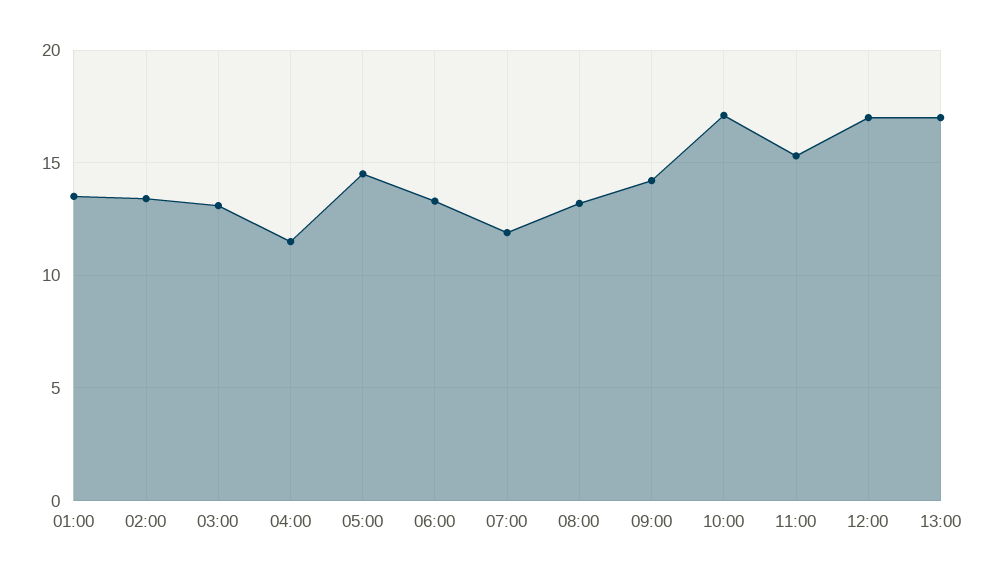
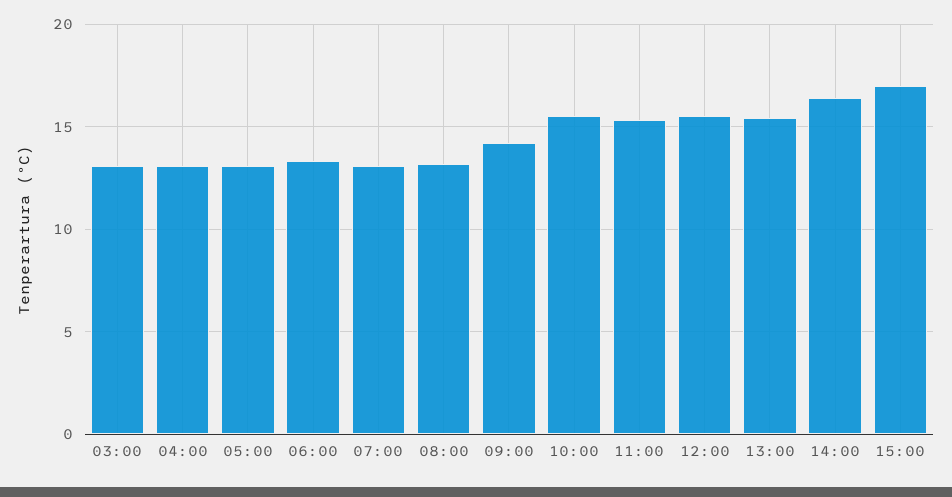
01:00: 13.5 -> none
02:00: 13.5 -> none
04:00: 11.5 -> 13
05:00: 14.5 -> 13
07:00: 12 -> 13
10:00: 17 -> 15.5
12:00: 17 -> 15.5
13:00: 17 -> 15.5
14:00: none -> 16.5
15:00: none -> 17

